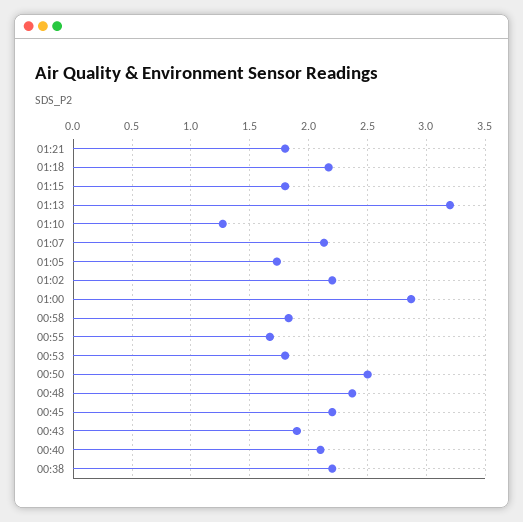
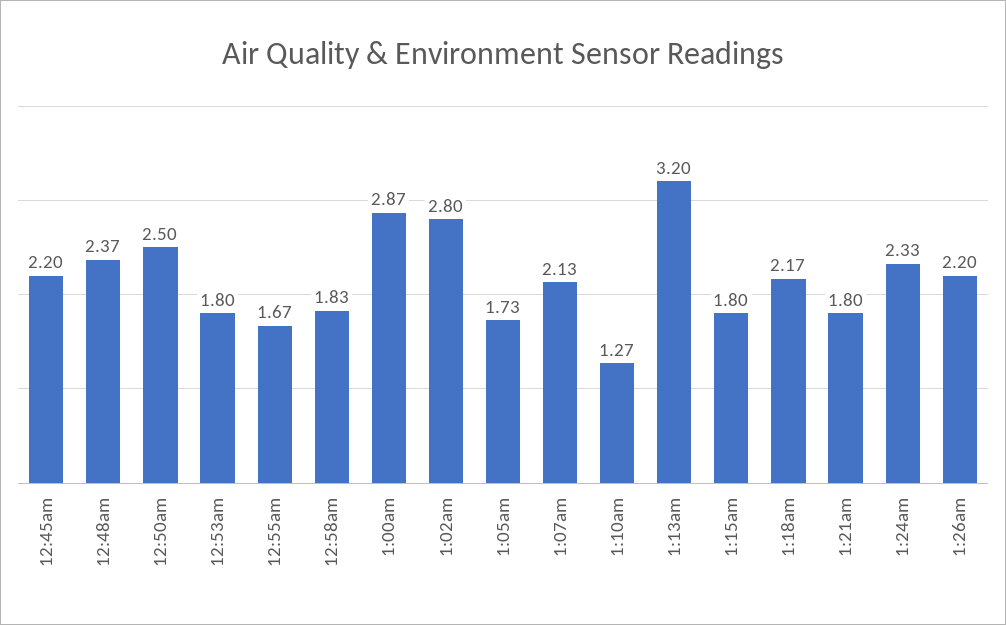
01:02: 2.2 -> 2.8
00:43: 1.9 -> none
00:40: 2.1 -> none
00:38: 2.2 -> none
1:24am: none -> 2.33
1:26am: none -> 2.2

